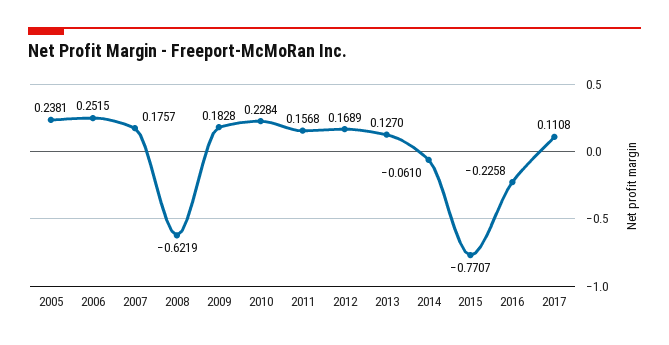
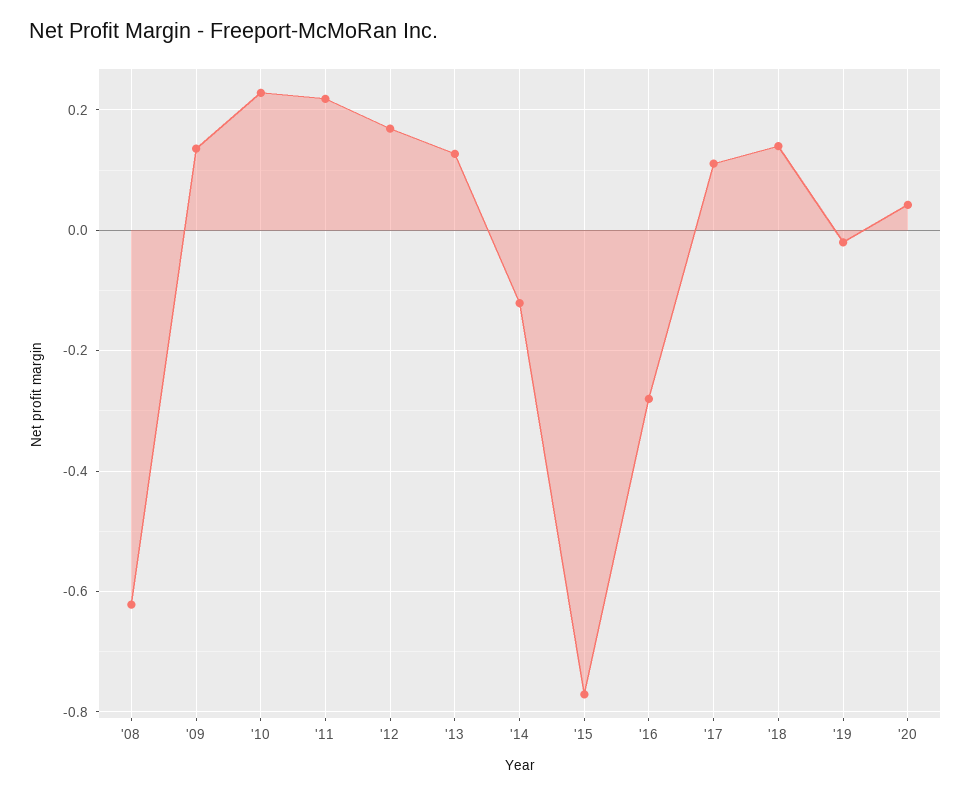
2005: 0.2381 -> none
2006: 0.2515 -> none
2007: 0.1757 -> none
2009: 0.1828 -> 0.14
2011: 0.1568 -> 0.22
2014: -0.061 -> -0.12
2016: -0.2258 -> -0.28
'18: none -> 0.14
'19: none -> -0.02
'20: none -> 0.04

